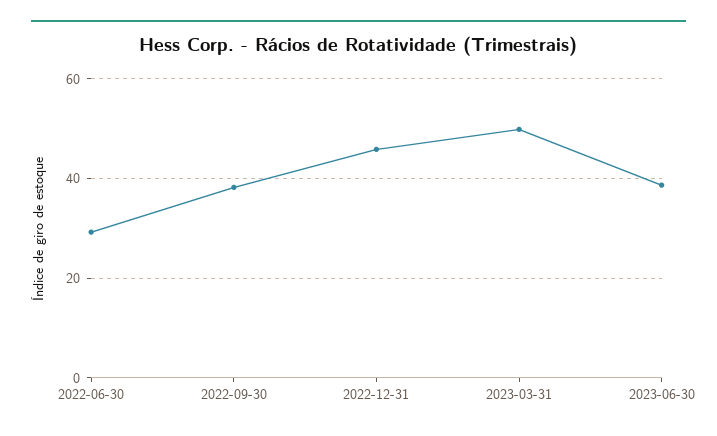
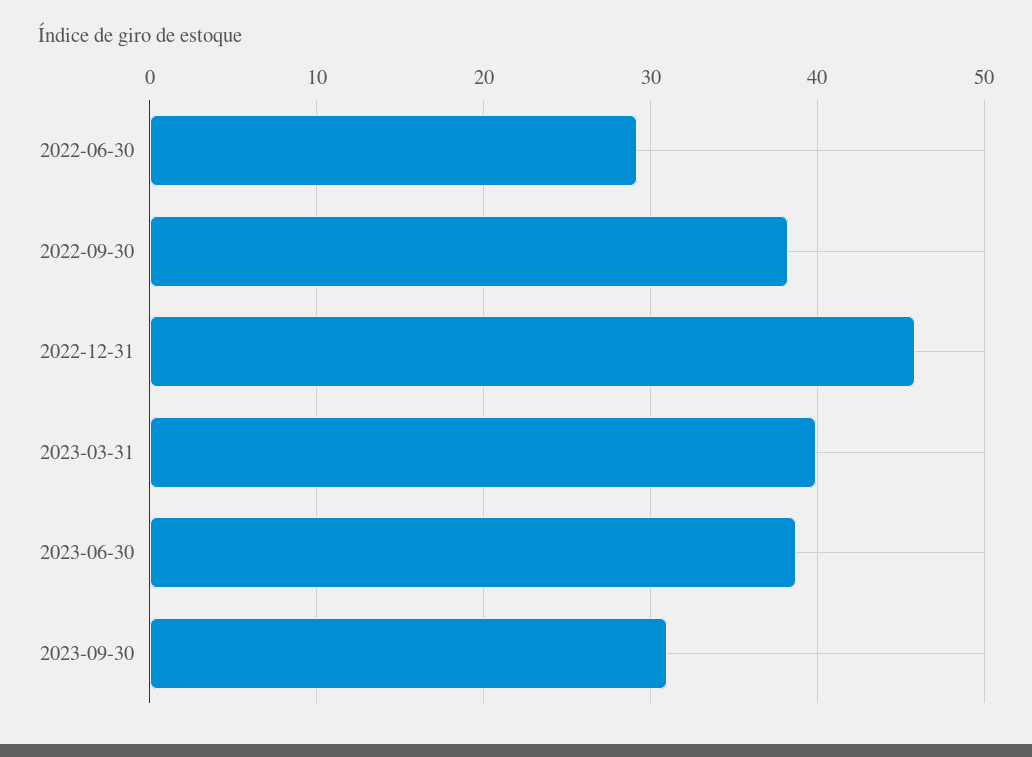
2023-03-31: 50 -> 40
2023-09-30: none -> 31

